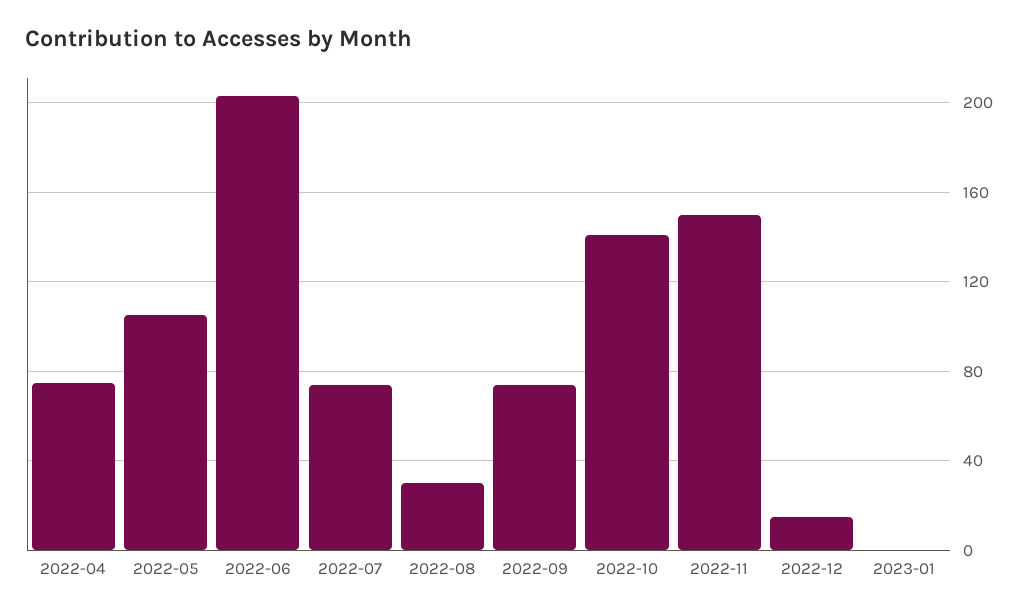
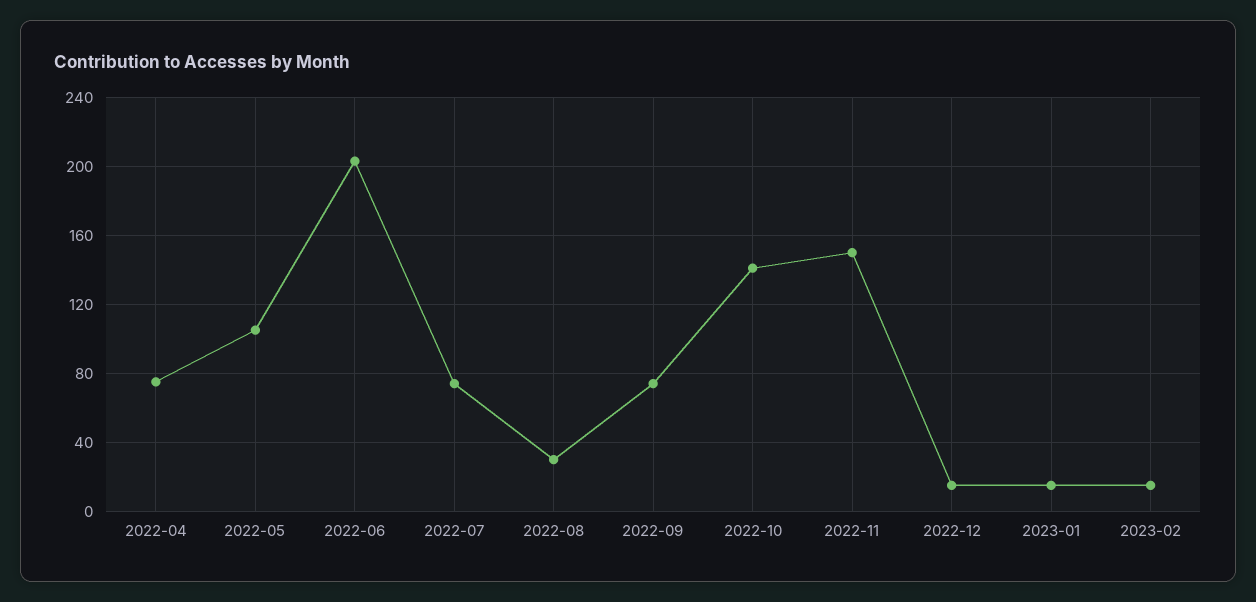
2023-01: 0 -> 15
2023-02: none -> 15

